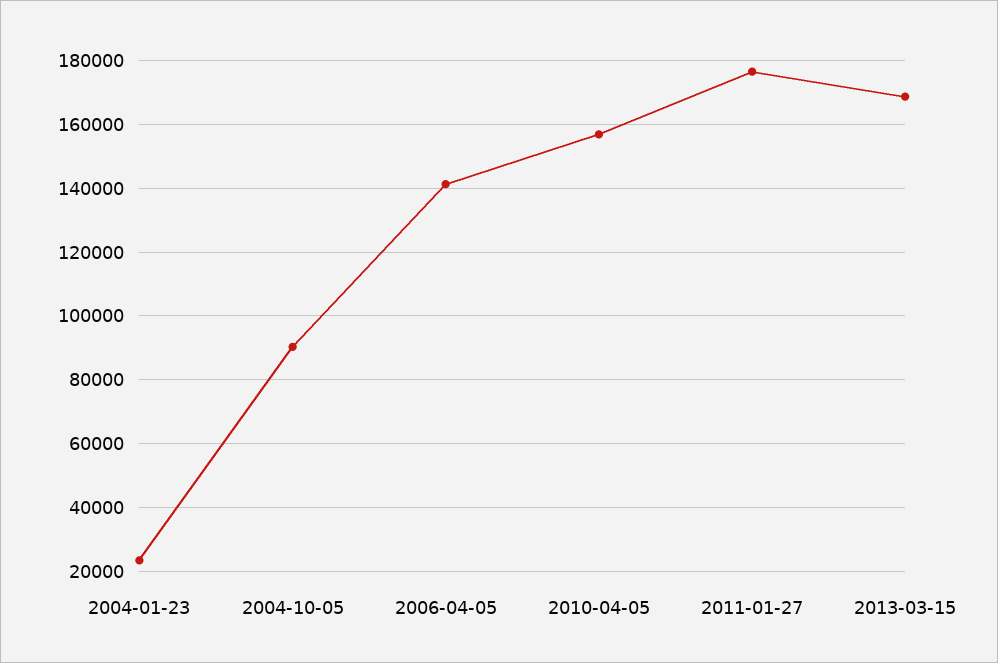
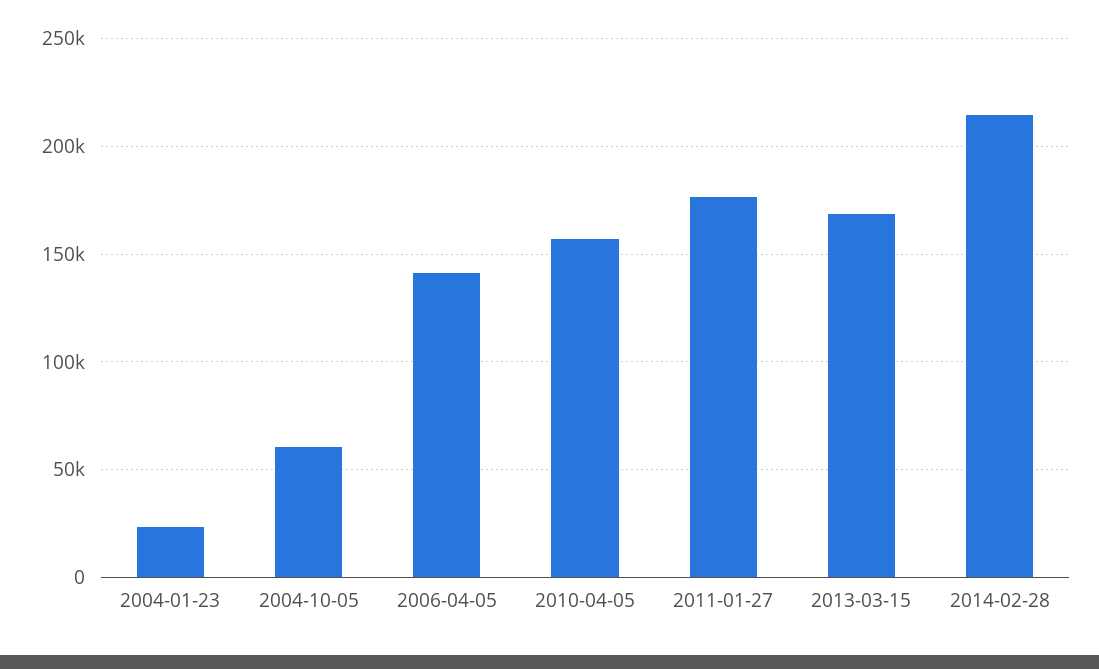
2004-10-05: 90000 -> 60000
2014-02-28: none -> 215000

